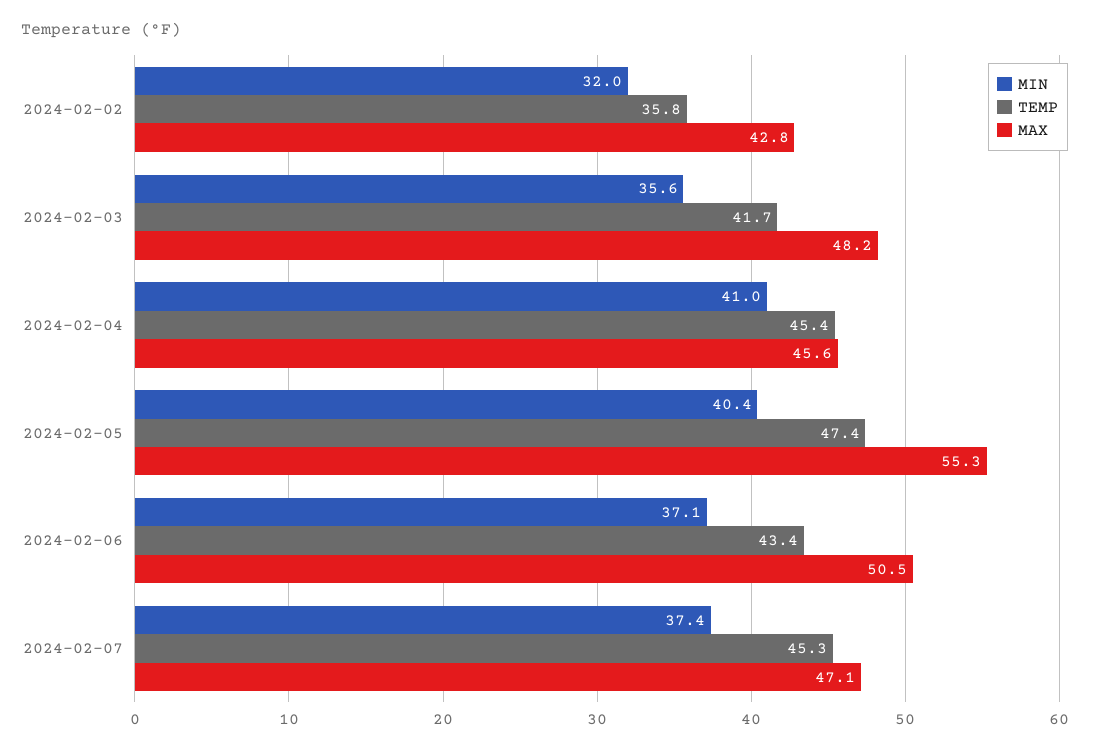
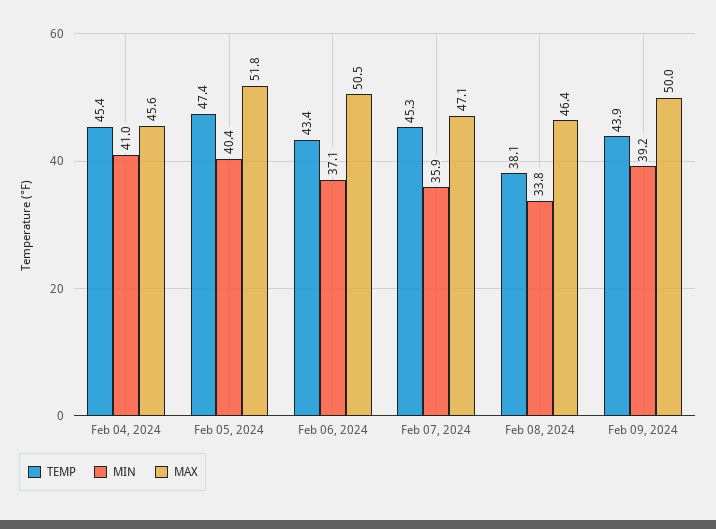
MIN, 2024-02-02: 32 -> none
TEMP, 2024-02-02: 35.8 -> none
MAX, 2024-02-02: 42.8 -> none
MIN, 2024-02-03: 35.6 -> none
TEMP, 2024-02-03: 41.7 -> none
MAX, 2024-02-03: 48.2 -> none
MAX, 2024-02-05: 55.3 -> 51.8
MIN, 2024-02-07: 37.4 -> 35.9
TEMP, Feb 08, 2024: none -> 38.1
MIN, Feb 08, 2024: none -> 33.8
MAX, Feb 08, 2024: none -> 46.4
TEMP, Feb 09, 2024: none -> 43.9
MIN, Feb 09, 2024: none -> 39.2
MAX, Feb 09, 2024: none -> 50

